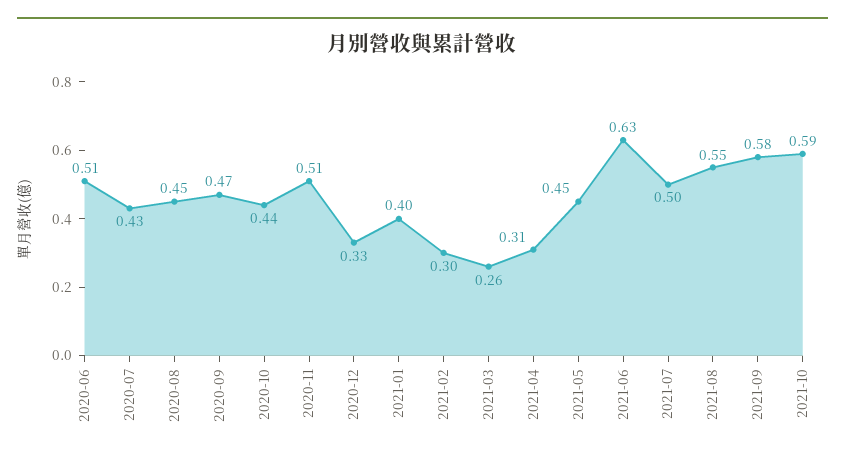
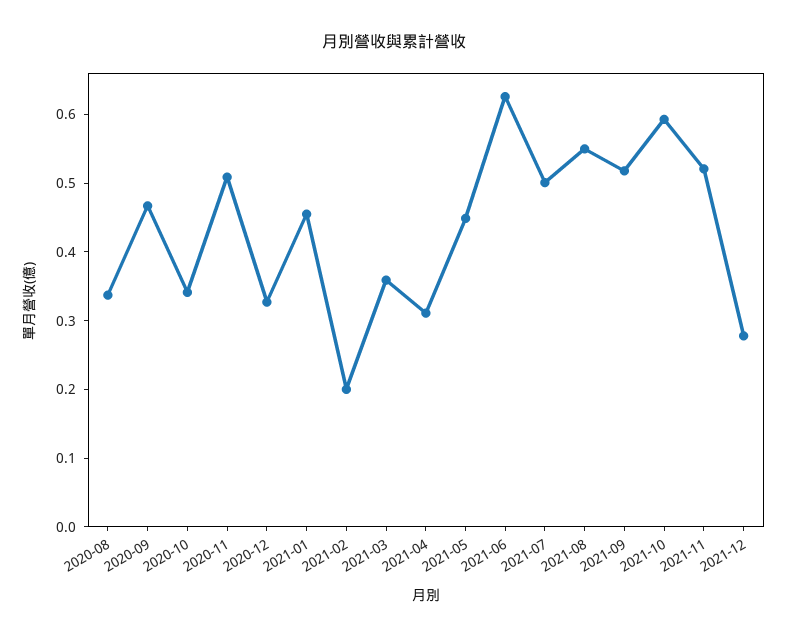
2020-06: 0.51 -> none
2020-07: 0.43 -> none
2020-08: 0.45 -> 0.34
2020-10: 0.44 -> 0.34
2021-01: 0.4 -> 0.46
2021-02: 0.3 -> 0.2
2021-03: 0.26 -> 0.36
2021-09: 0.58 -> 0.52
2021-11: none -> 0.52
2021-12: none -> 0.28

